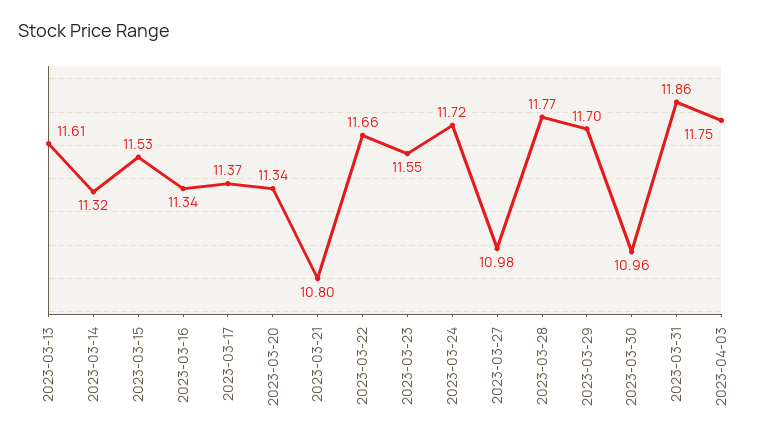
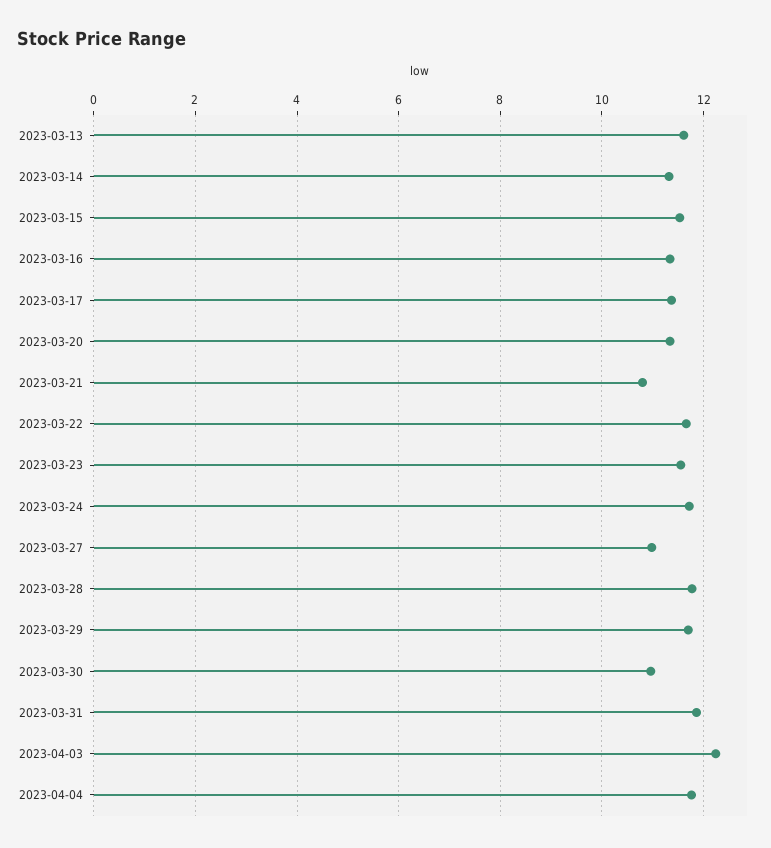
2023-04-03: 11.75 -> 12.2
2023-04-04: none -> 11.8

